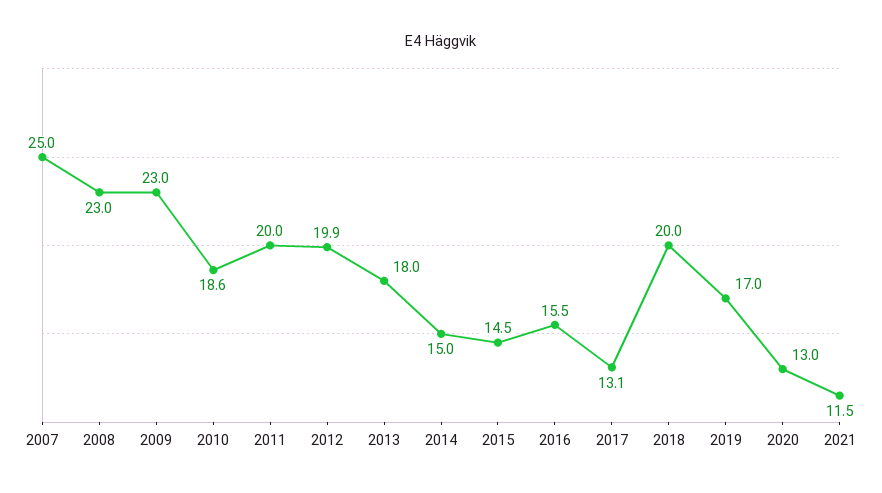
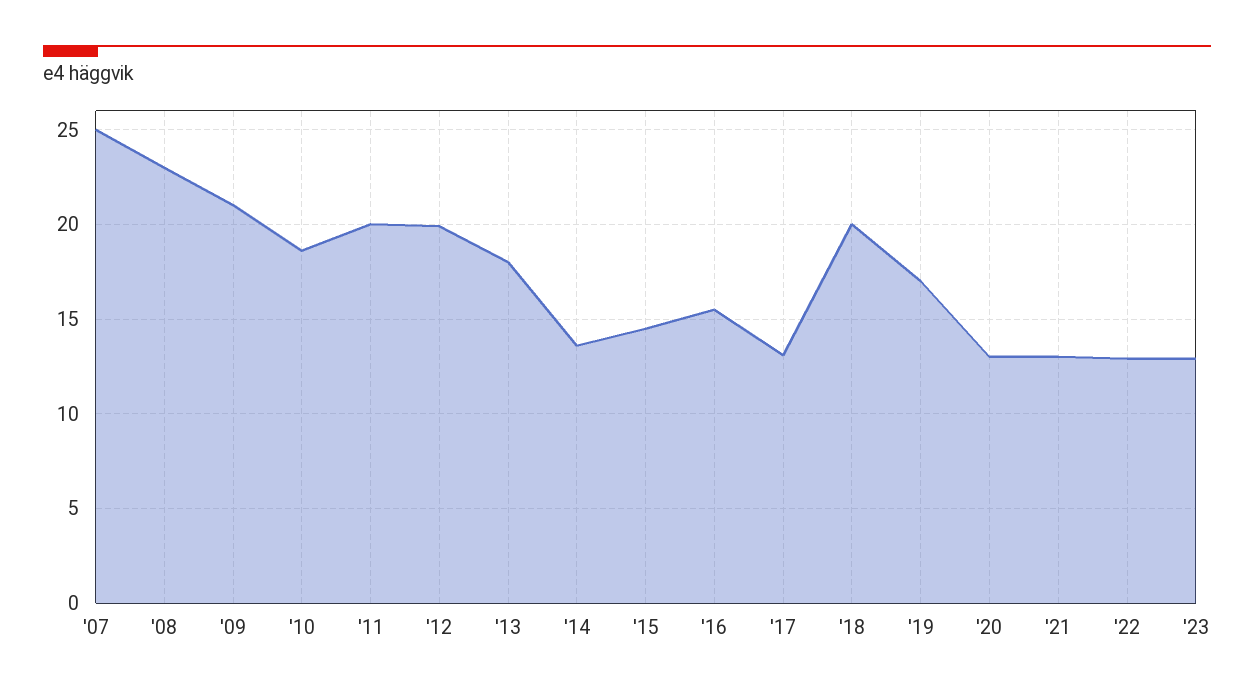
2009: 23 -> 21
2014: 15 -> 13.5
2021: 11.5 -> 13
'22: none -> 13
'23: none -> 13

